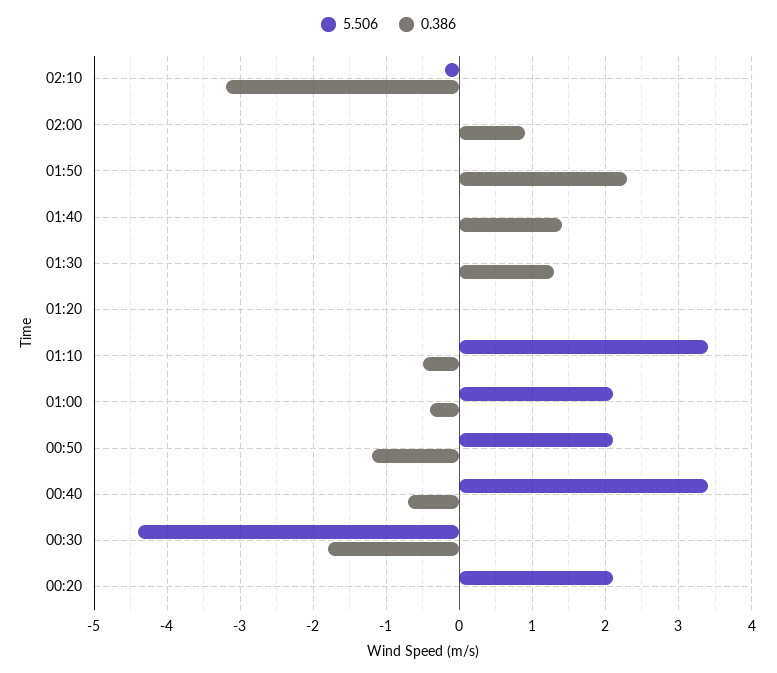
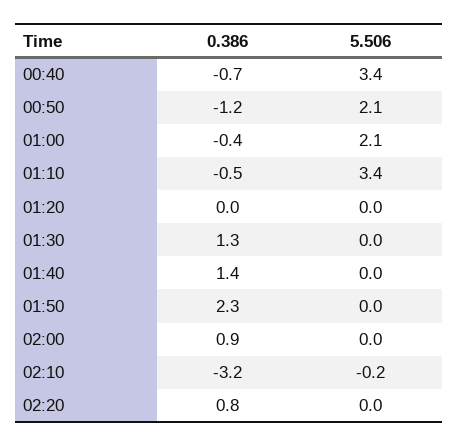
5.506, 00:30: -4.4 -> none
0.386, 00:30: -1.8 -> none
5.506, 00:20: 2.1 -> none
0.386, 00:20: 0 -> none
0.386, 02:20: none -> 0.8
5.506, 02:20: none -> 0

